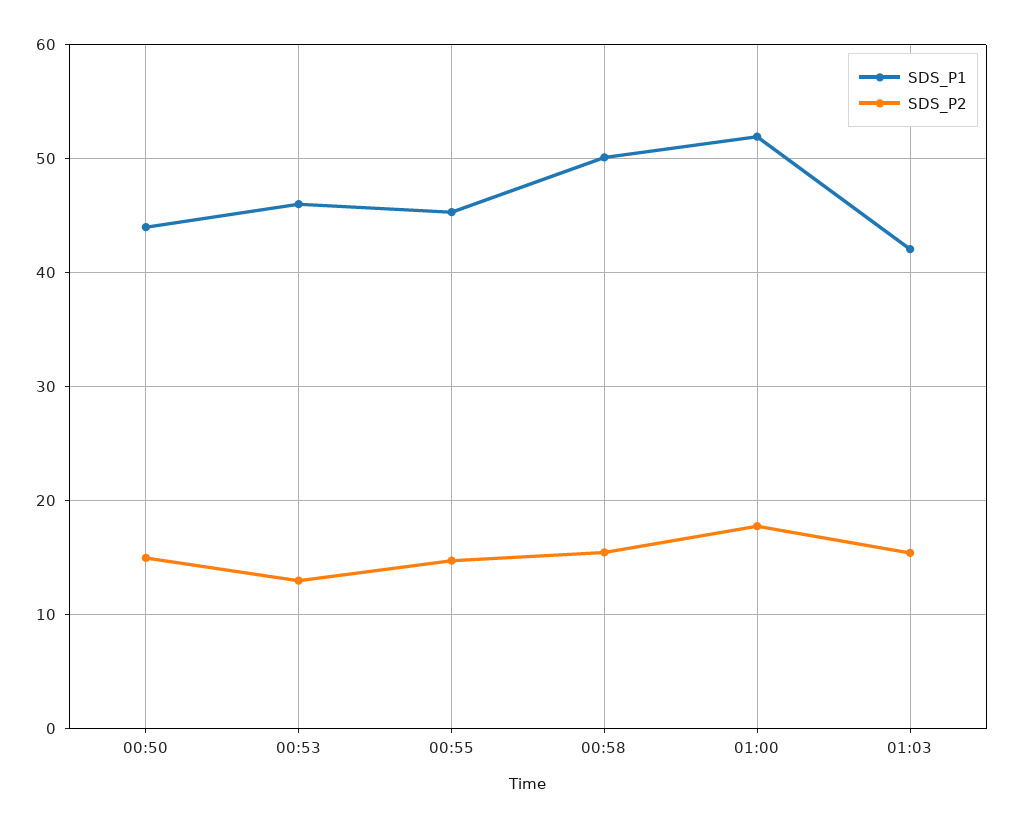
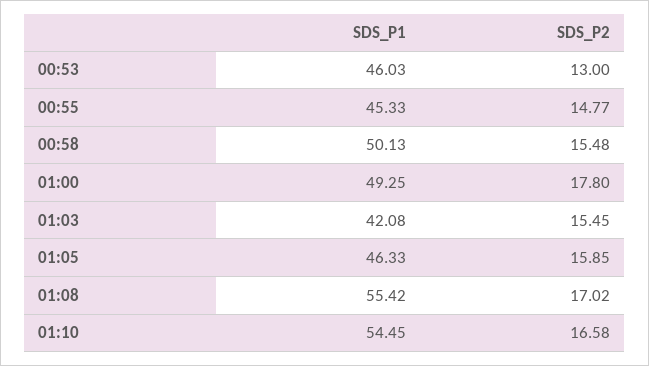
SDS_P1, 00:50: 44 -> none
SDS_P2, 00:50: 15 -> none
SDS_P1, 01:00: 52 -> 49.25
SDS_P1, 01:05: none -> 46.33
SDS_P2, 01:05: none -> 15.85
SDS_P1, 01:08: none -> 55.42
SDS_P2, 01:08: none -> 17.02
SDS_P1, 01:10: none -> 54.45
SDS_P2, 01:10: none -> 16.58

